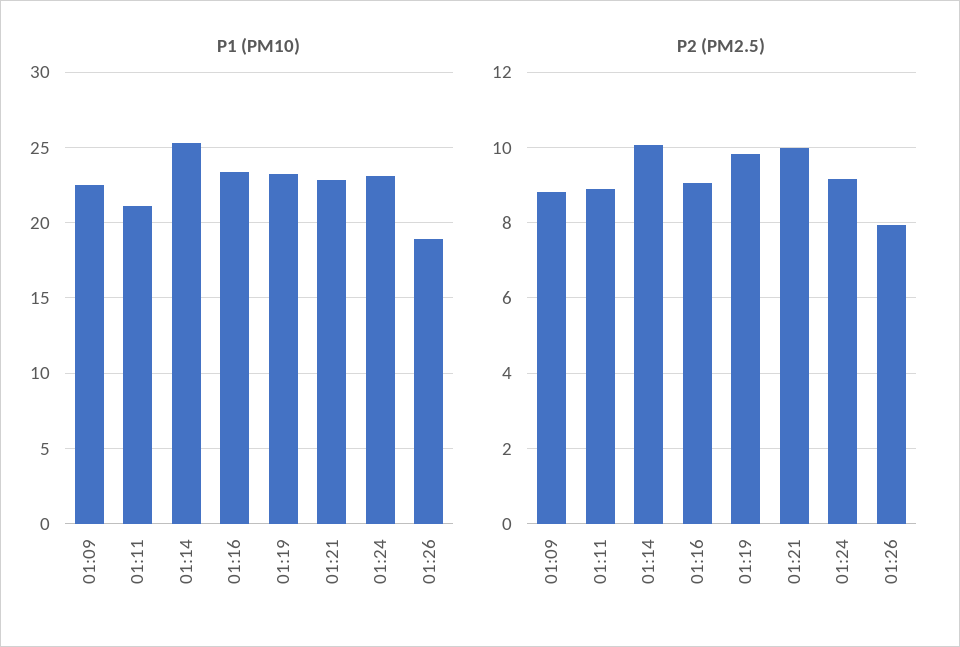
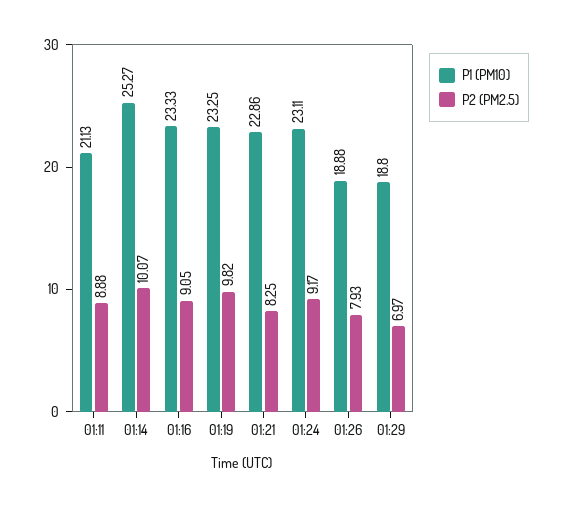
P1 (PM10), 01:09: 22.5 -> none
P2 (PM2.5), 01:09: 8.8 -> none
P2 (PM2.5), 01:21: 10 -> 8.25
P1 (PM10), 01:29: none -> 18.8
P2 (PM2.5), 01:29: none -> 6.97

